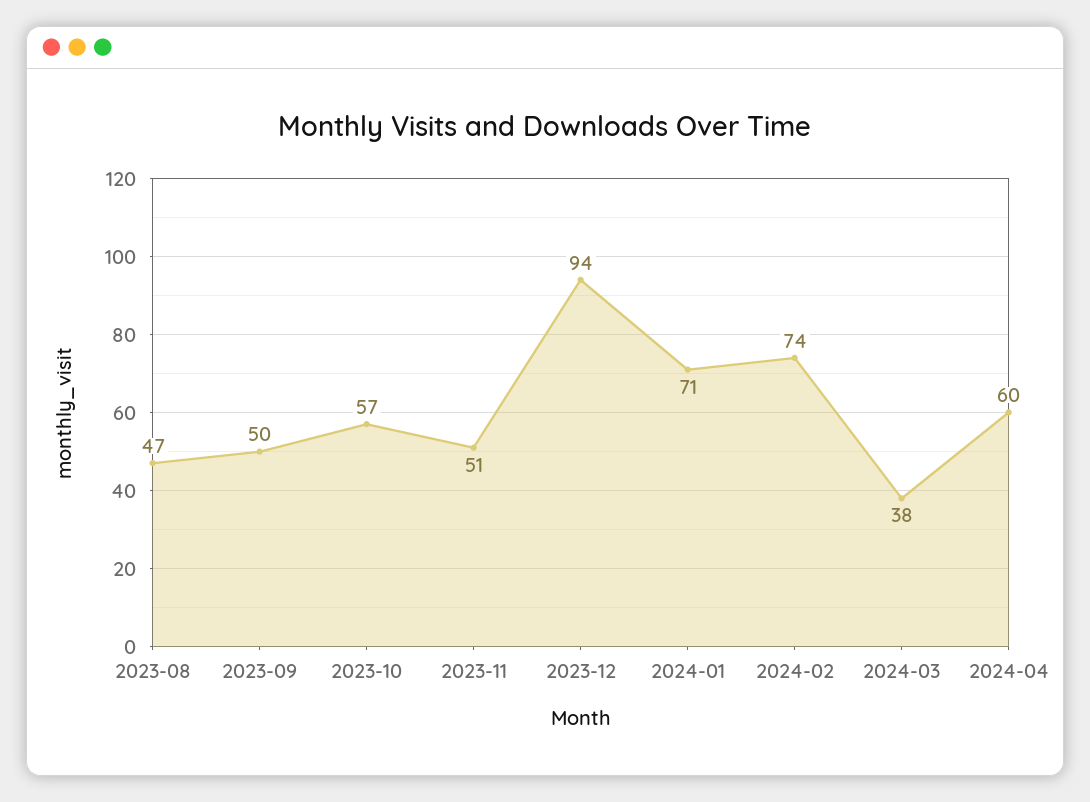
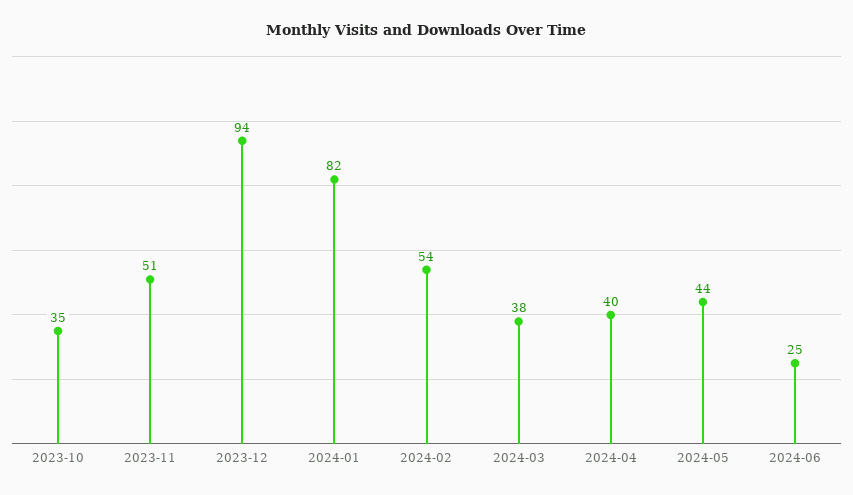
2023-08: 47 -> none
2023-09: 50 -> none
2023-10: 57 -> 35
2024-01: 71 -> 82
2024-02: 74 -> 54
2024-04: 60 -> 40
2024-05: none -> 44
2024-06: none -> 25

